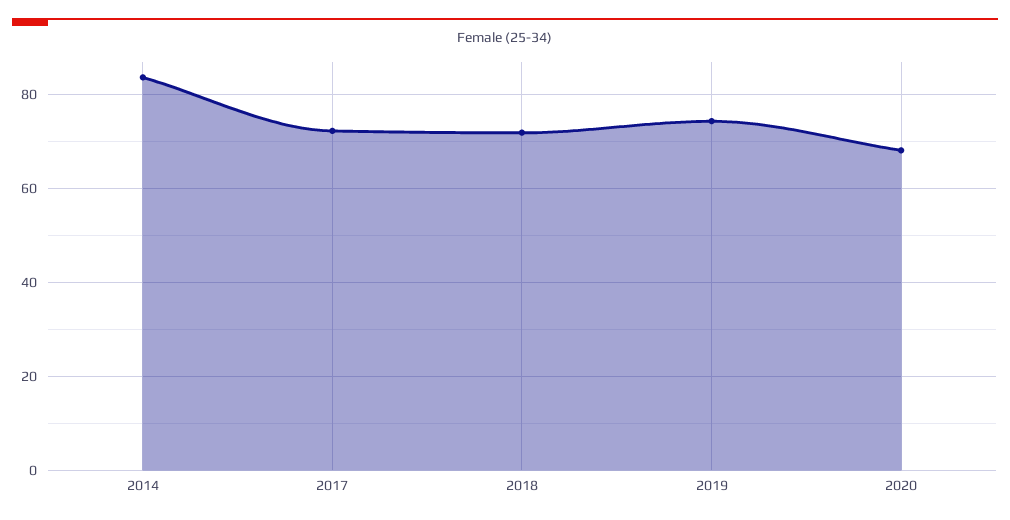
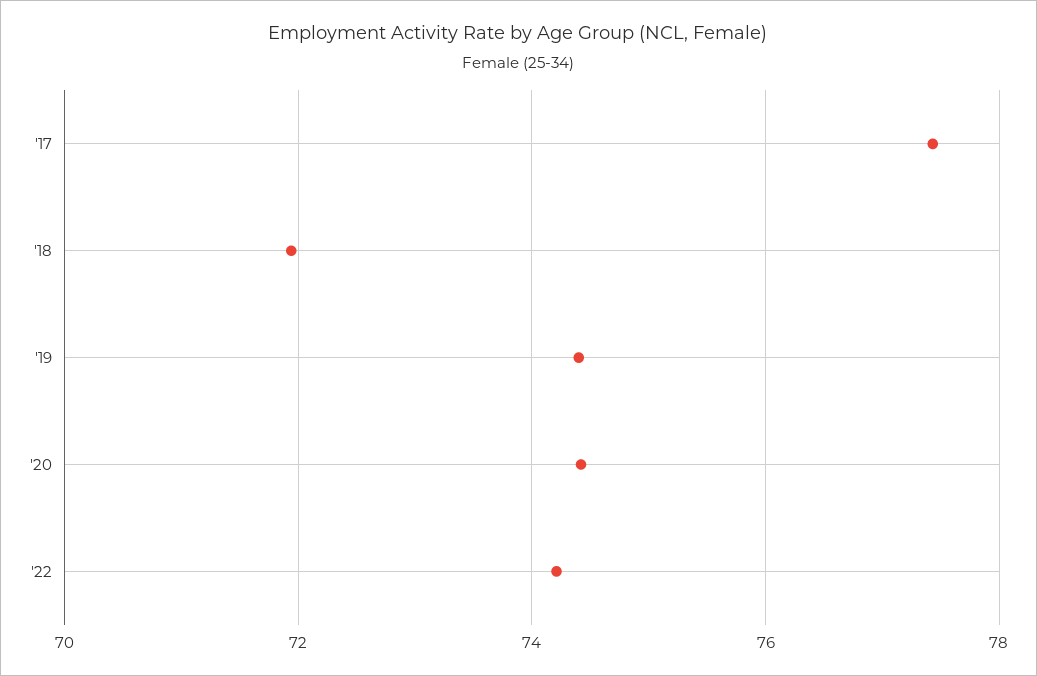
2014: 84 -> none
2017: 72 -> 77.4
2020: 68 -> 74.4
'22: none -> 74.2

